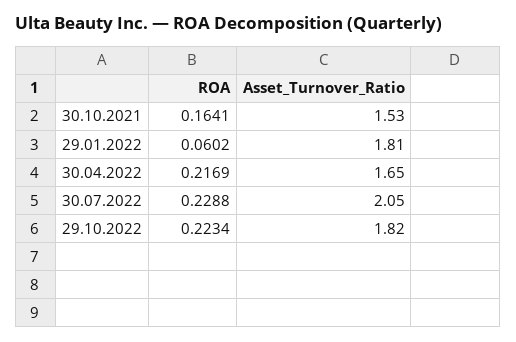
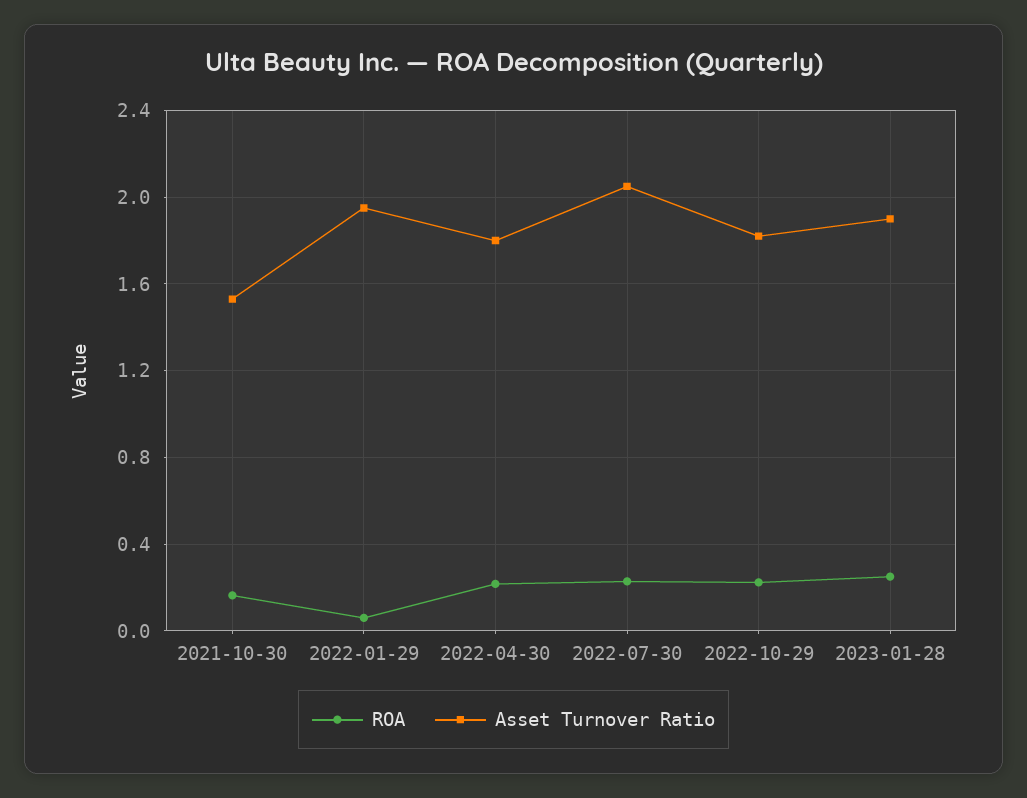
Asset_Turnover_Ratio, 29.01.2022: 1.81 -> 1.95
Asset_Turnover_Ratio, 30.04.2022: 1.65 -> 1.8
ROA, 2023-01-28: none -> 0.25
Asset_Turnover_Ratio, 2023-01-28: none -> 1.9

